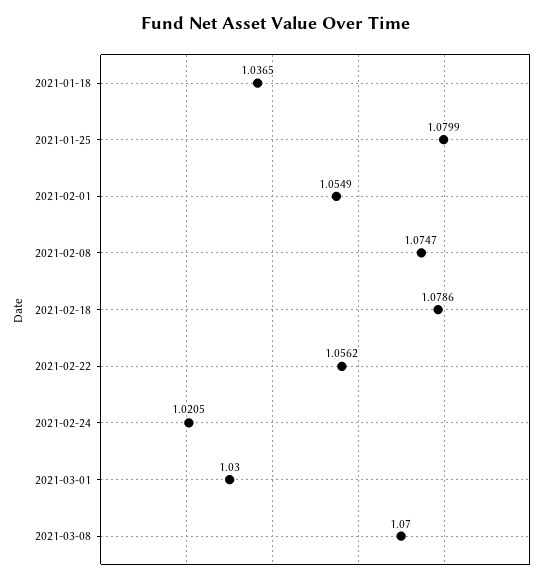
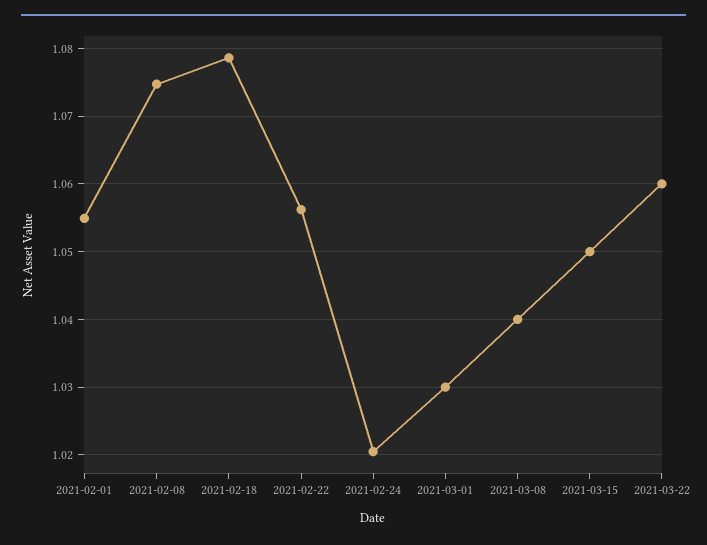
2021-01-18: 1.0365 -> none
2021-01-25: 1.0799 -> none
2021-03-08: 1.07 -> 1.04
2021-03-15: none -> 1.05
2021-03-22: none -> 1.06

